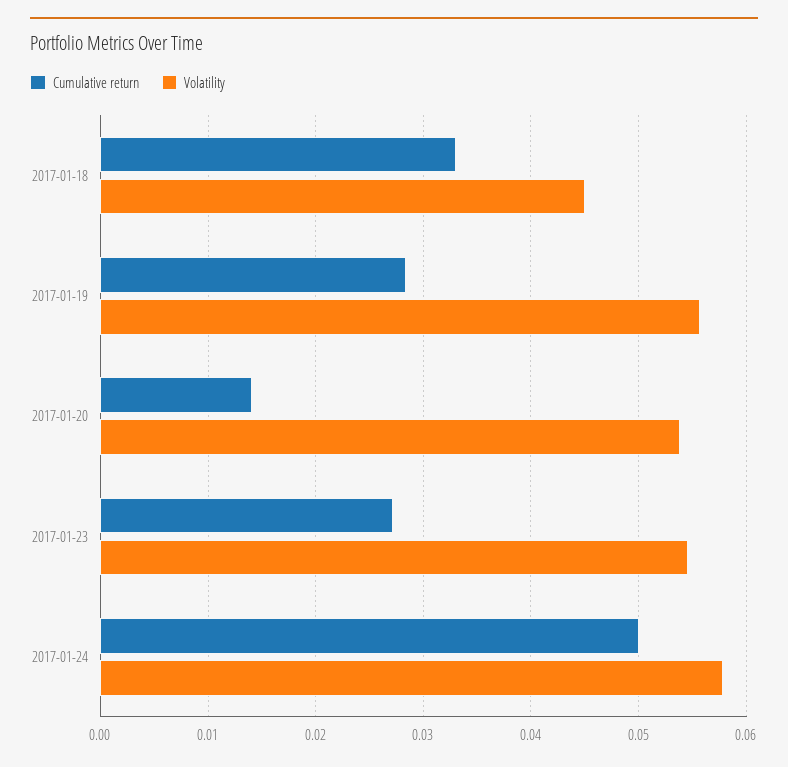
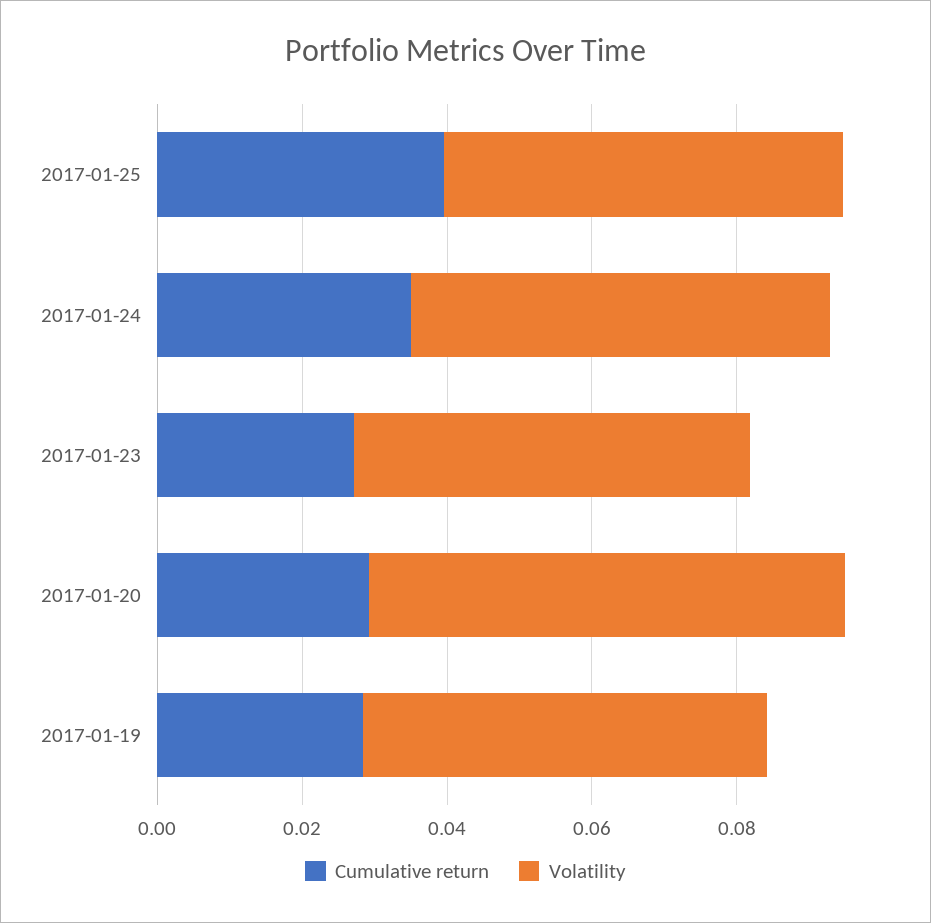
Cumulative return, 2017-01-18: 0.033 -> none
Volatility, 2017-01-18: 0.045 -> none
Cumulative return, 2017-01-20: 0.014 -> 0.03
Volatility, 2017-01-20: 0.054 -> 0.065
Cumulative return, 2017-01-24: 0.05 -> 0.035
Cumulative return, 2017-01-25: none -> 0.04
Volatility, 2017-01-25: none -> 0.055

